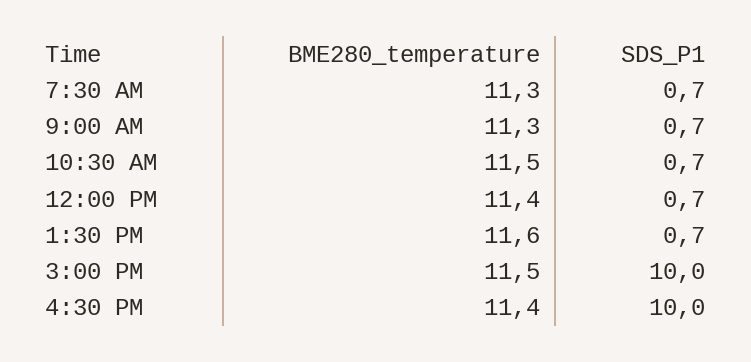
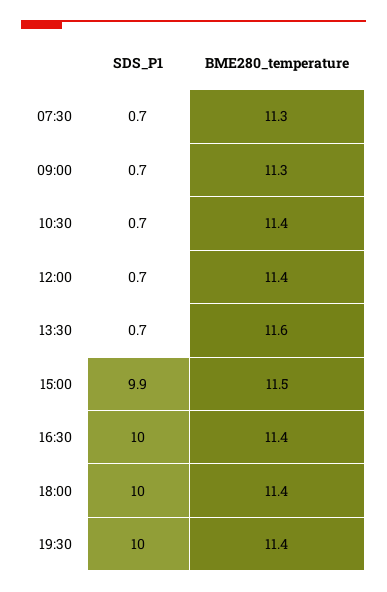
BME280_temperature, 10:30 AM: 11.5 -> 11.4
SDS_P1, 3:00 PM: 10 -> 9.9
SDS_P1, 18:00: none -> 10
BME280_temperature, 18:00: none -> 11.4
SDS_P1, 19:30: none -> 10
BME280_temperature, 19:30: none -> 11.4

